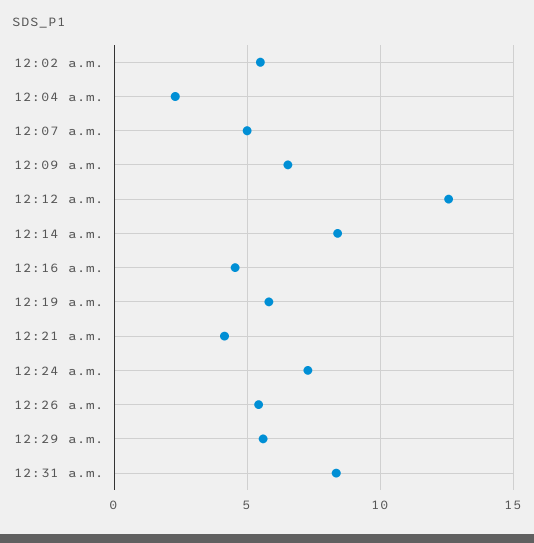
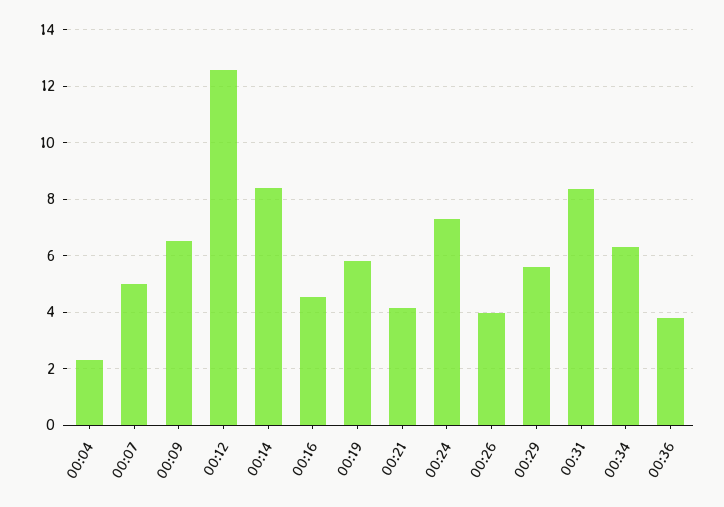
12:02 a.m.: 5.5 -> none
12:26 a.m.: 5.5 -> 4
00:34: none -> 6.25
00:36: none -> 3.75

